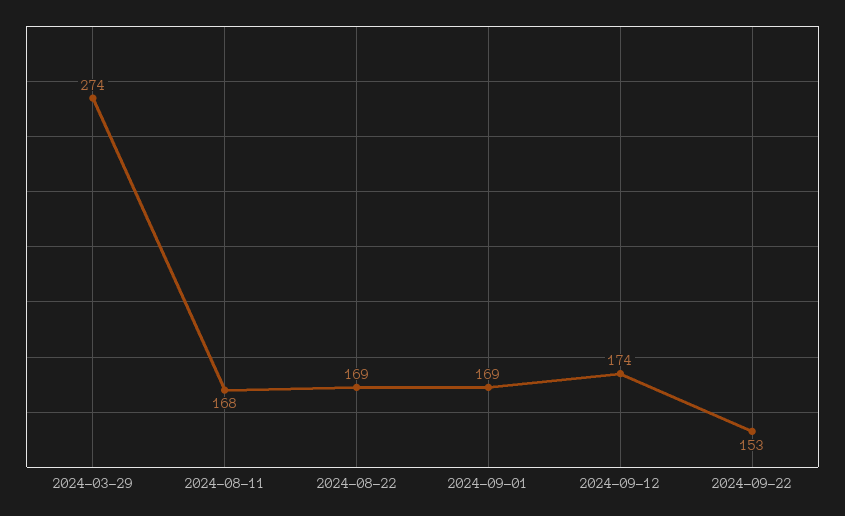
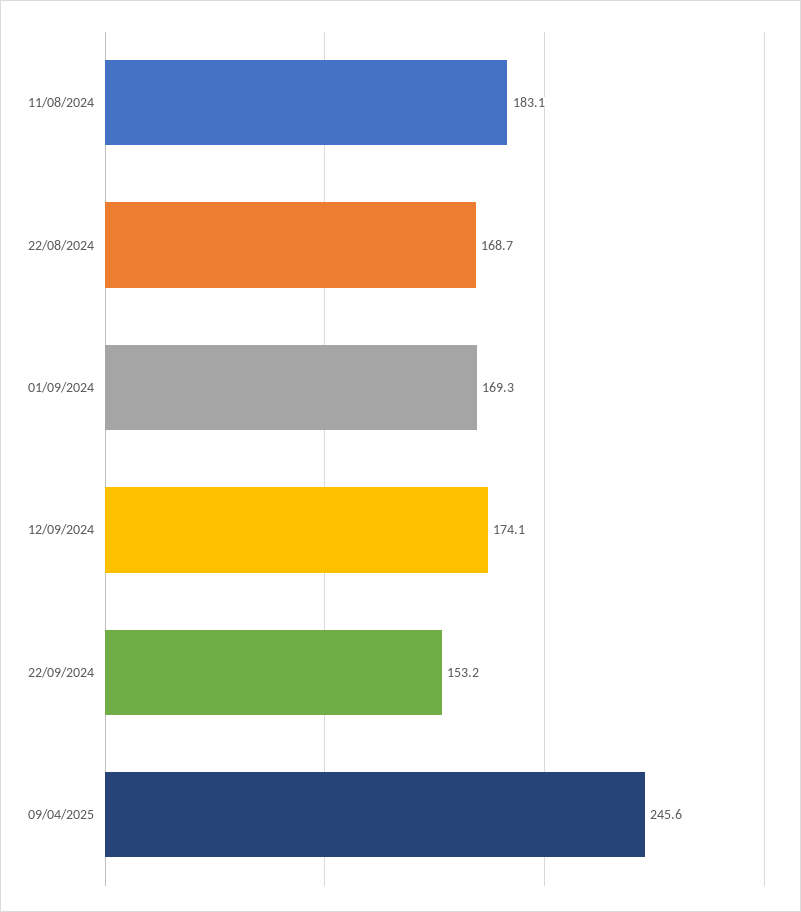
2024-03-29: 274 -> none
2024-08-11: 168 -> 183.1
09/04/2025: none -> 245.6

